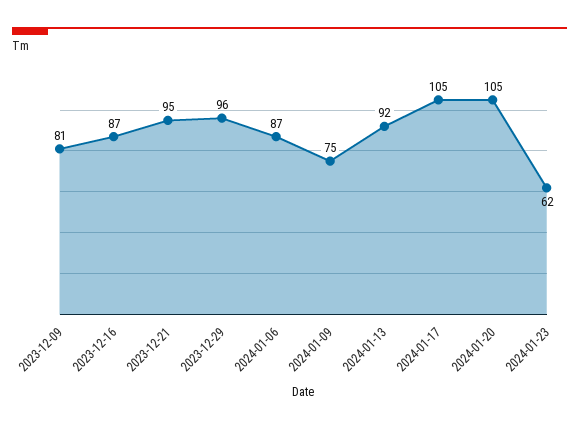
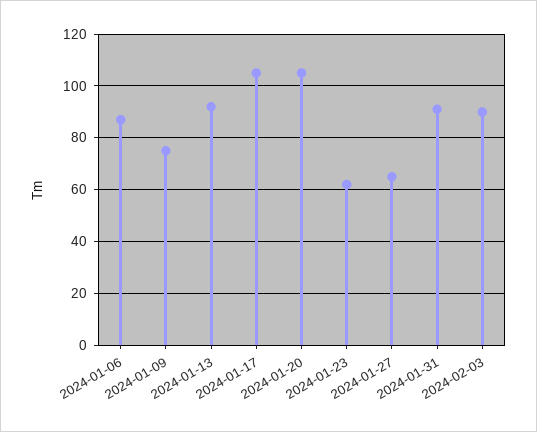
2023-12-09: 81 -> none
2023-12-16: 87 -> none
2023-12-21: 95 -> none
2023-12-29: 96 -> none
2024-01-27: none -> 65
2024-01-31: none -> 90
2024-02-03: none -> 90

